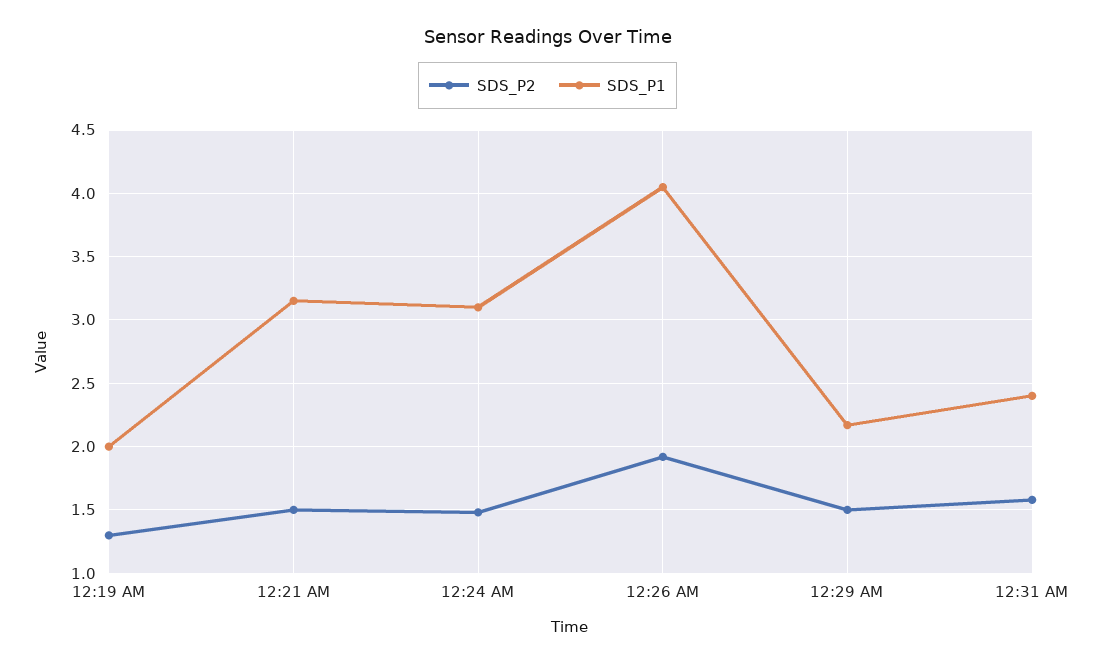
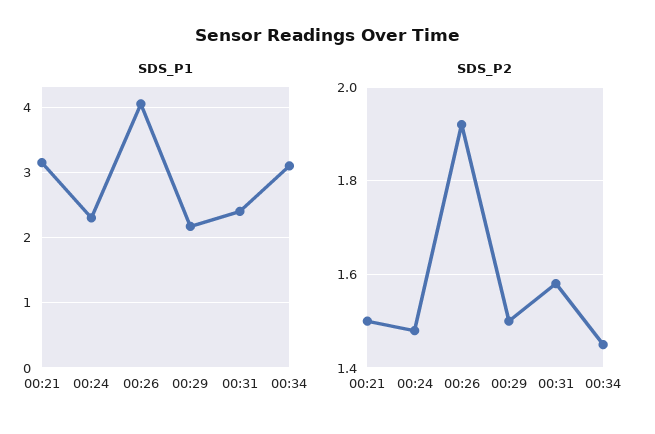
SDS_P2, 12:19 AM: 1.3 -> none
SDS_P1, 12:19 AM: 2 -> none
SDS_P1, 12:24 AM: 3.1 -> 2.3
SDS_P1, 00:34: none -> 3.1
SDS_P2, 00:34: none -> 1.45

